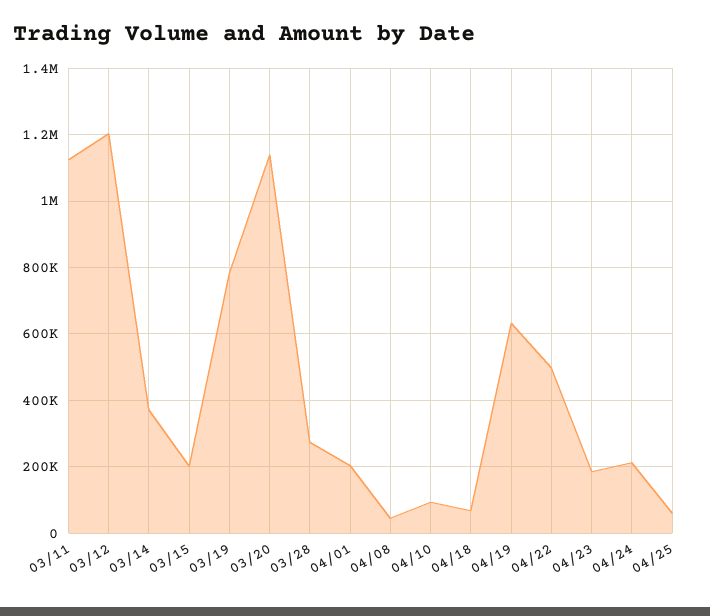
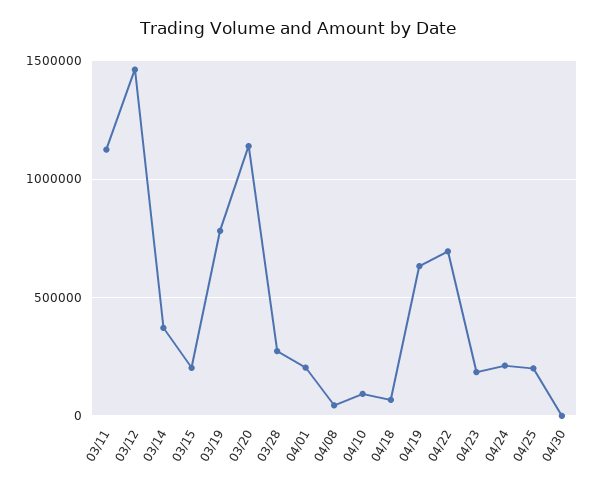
03/12: 1200000 -> 1450000
04/22: 500000 -> 700000
04/25: 60000 -> 200000
04/30: none -> 0

